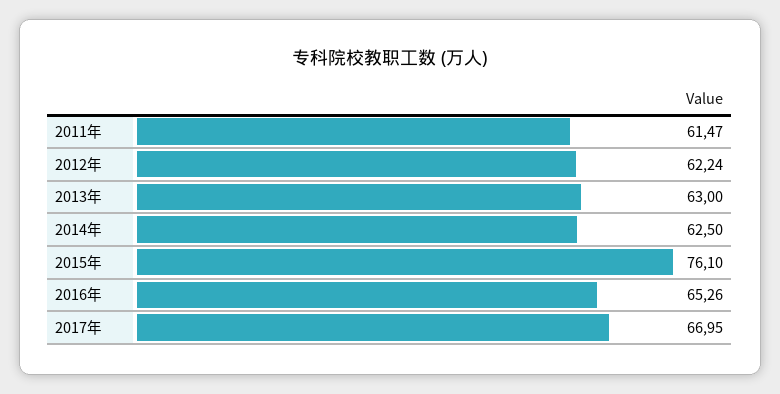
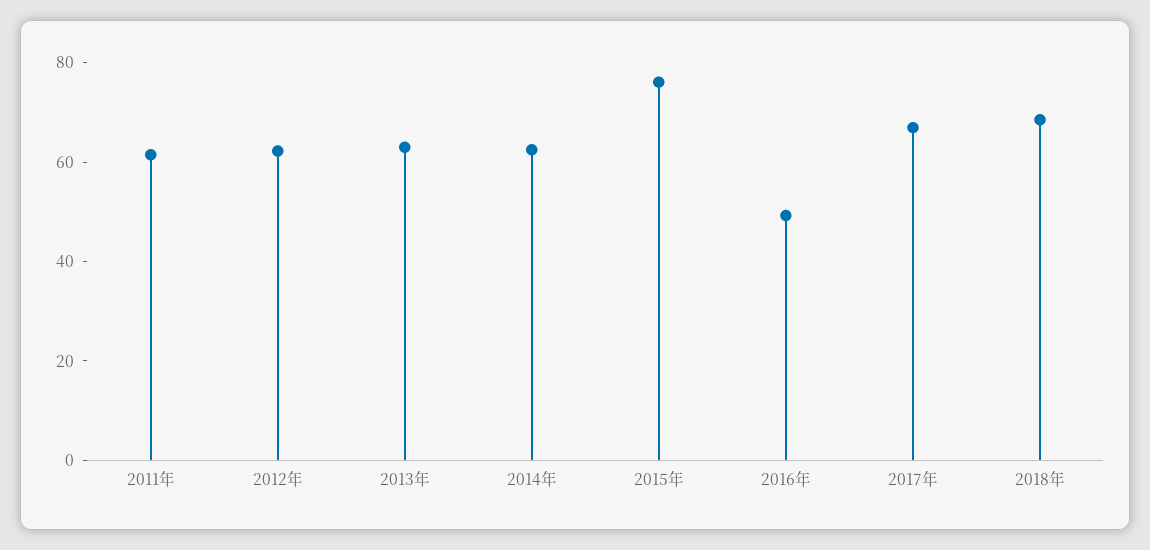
2016年: 65.26 -> 50
2018年: none -> 70

